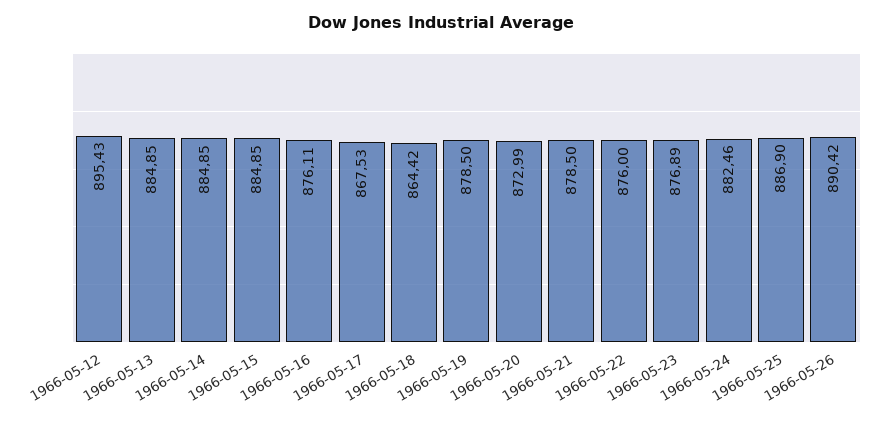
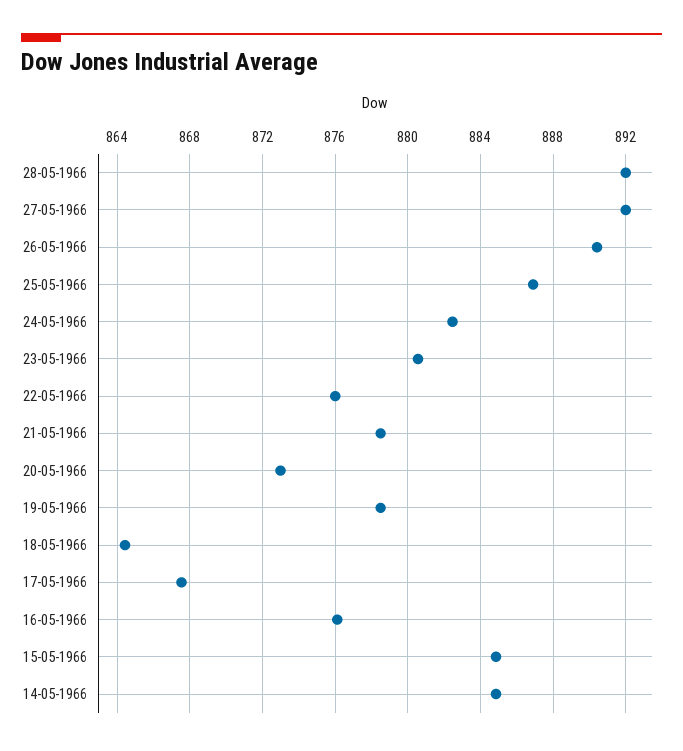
1966-05-12: 895.43 -> none
1966-05-13: 884.85 -> none
1966-05-23: 876.89 -> 880.5
28-05-1966: none -> 892
27-05-1966: none -> 892

